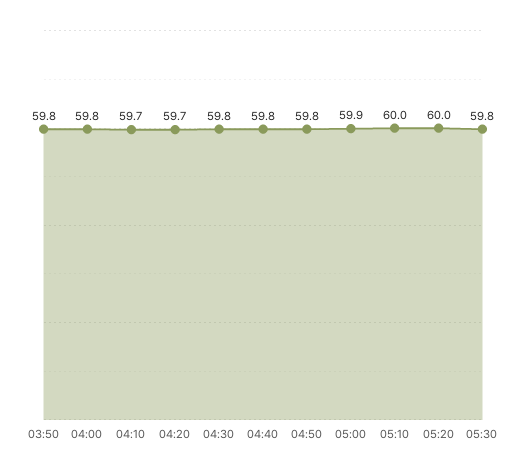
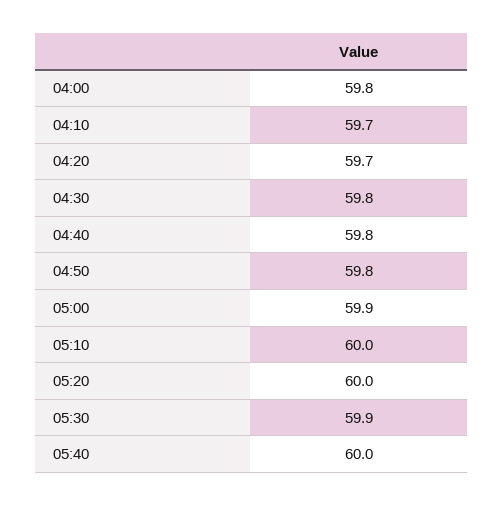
03:50: 59.8 -> none
05:30: 59.8 -> 59.9
05:40: none -> 60

